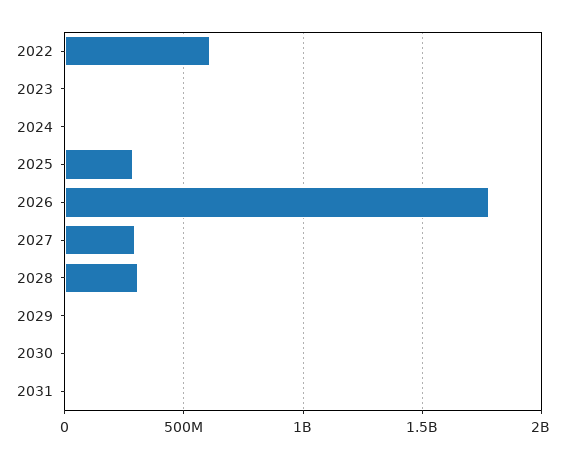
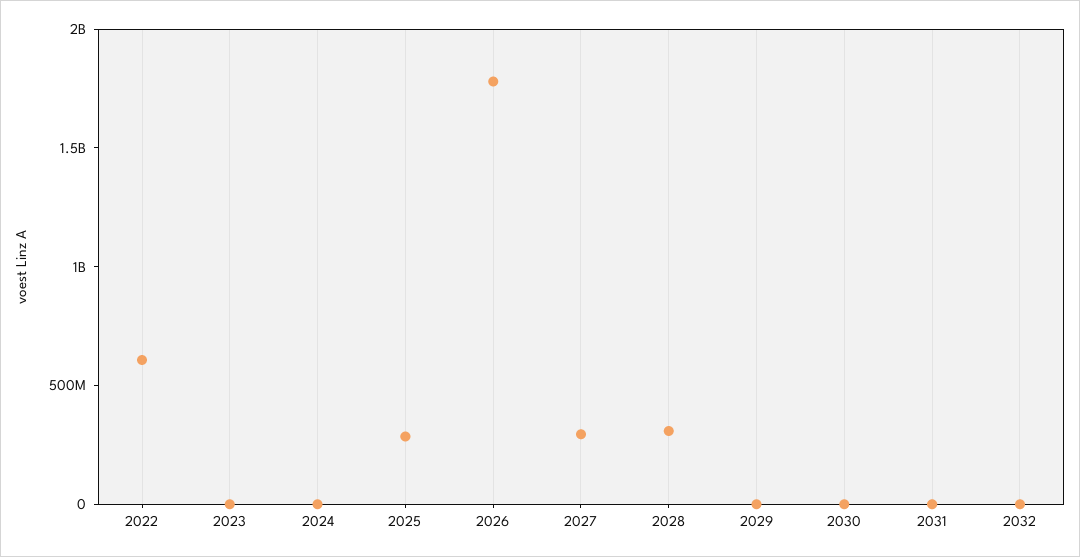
2032: none -> 0

